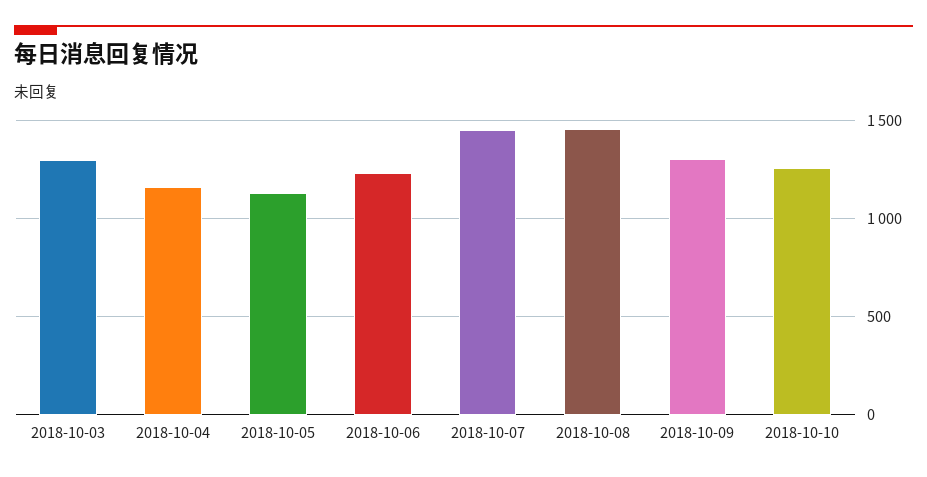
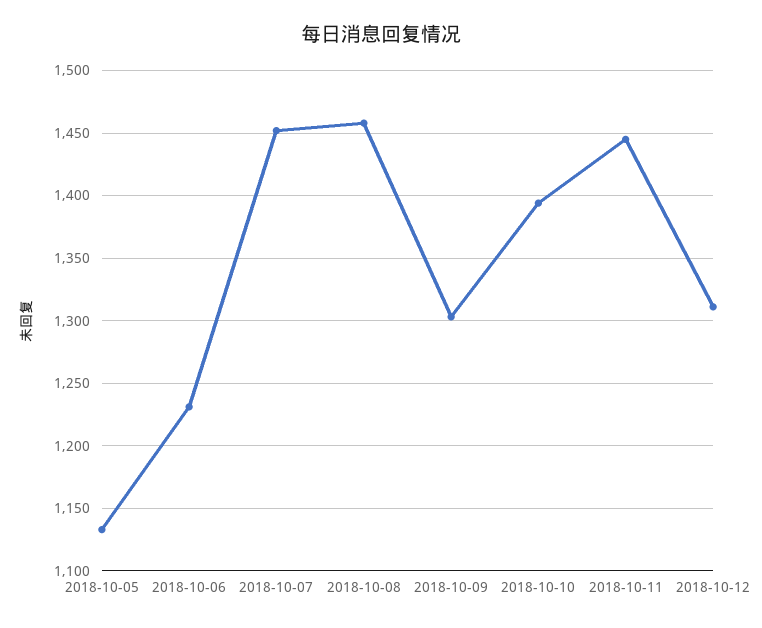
2018-10-03: 1300 -> none
2018-10-04: 1150 -> none
2018-10-10: 1250 -> 1395
2018-10-11: none -> 1445
2018-10-12: none -> 1310

